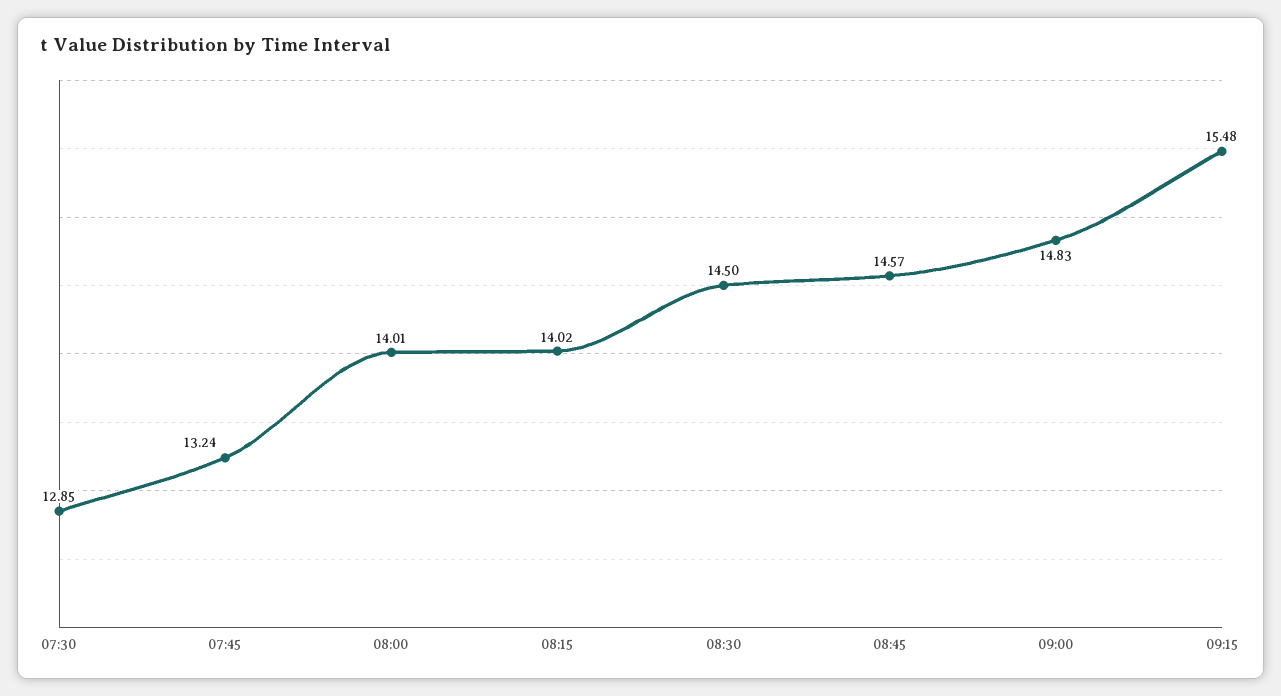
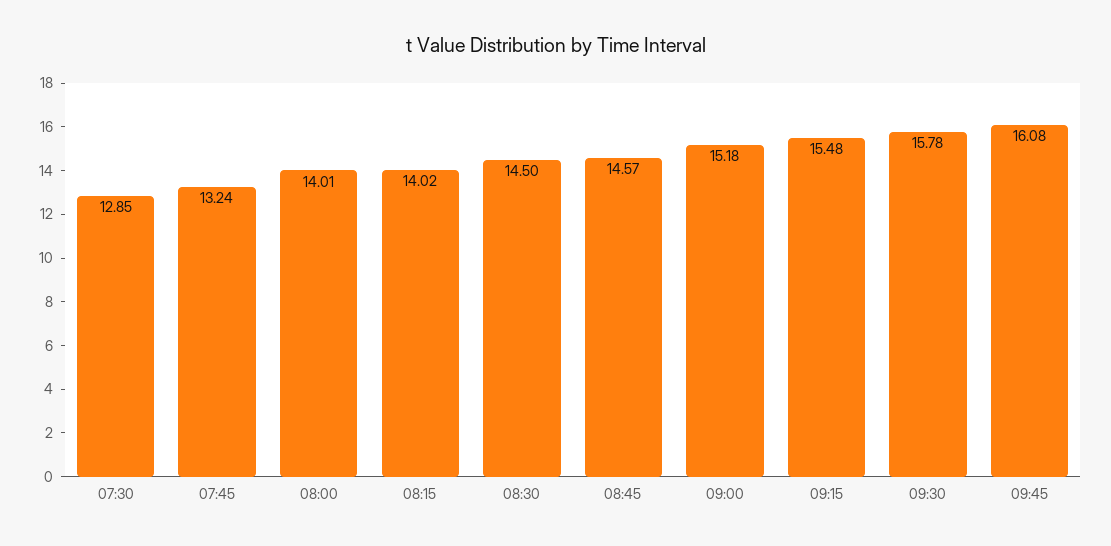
09:00: 14.83 -> 15.18
09:30: none -> 15.78
09:45: none -> 16.08

